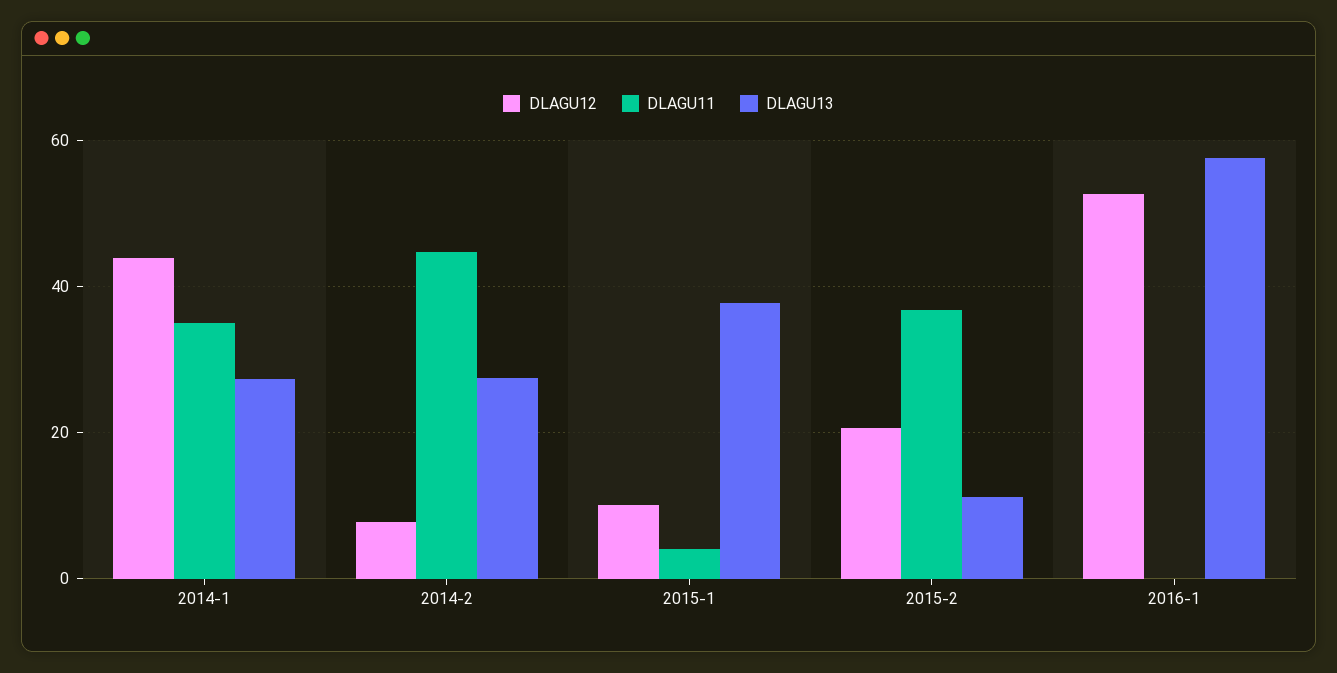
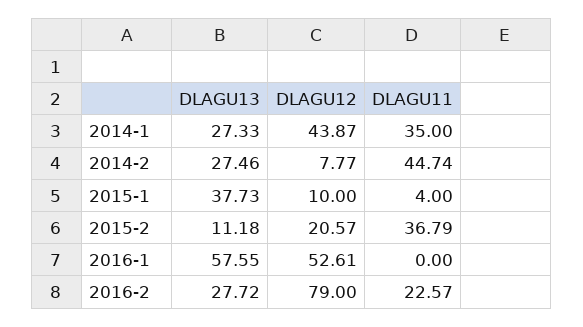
DLAGU13, 2016-2: none -> 27.72
DLAGU12, 2016-2: none -> 79
DLAGU11, 2016-2: none -> 22.57

